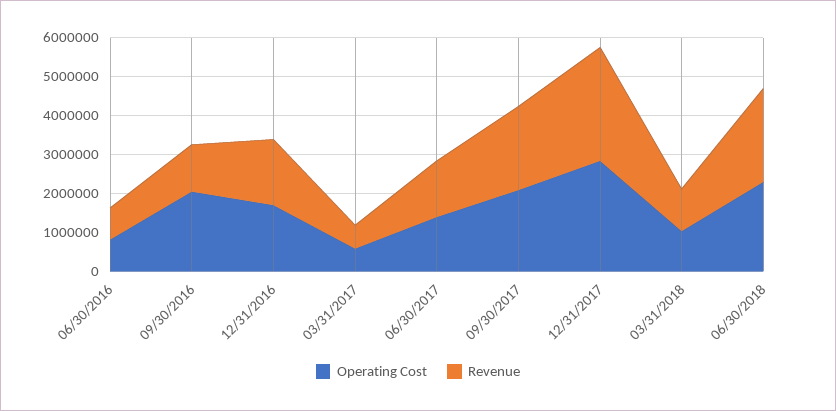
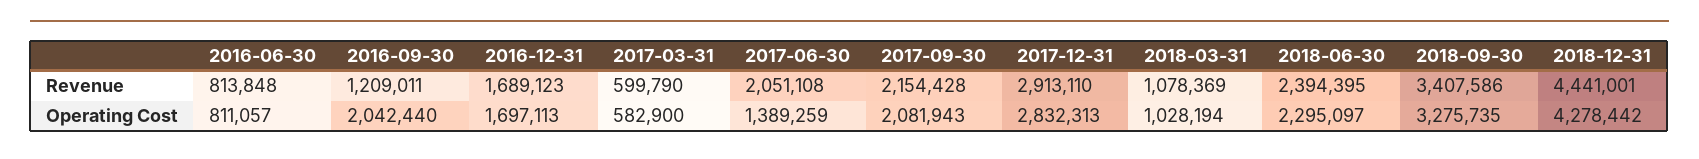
Revenue, 06/30/2017: 1500000 -> 2051108
Revenue, 2018-09-30: none -> 3407586
Revenue, 2018-12-31: none -> 4441001
Operating Cost, 2018-09-30: none -> 3275735
Operating Cost, 2018-12-31: none -> 4278442

